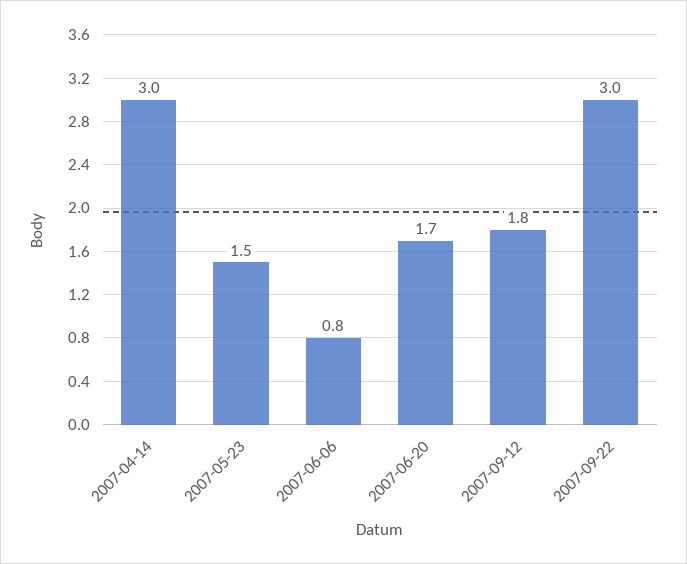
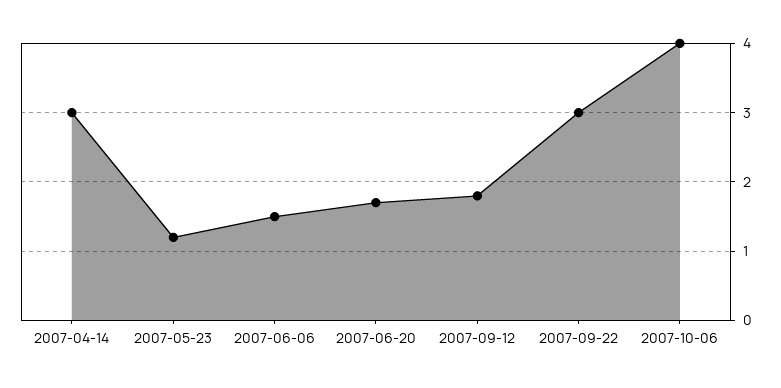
2007-05-23: 1.5 -> 1.2
2007-06-06: 0.8 -> 1.5
2007-10-06: none -> 4

